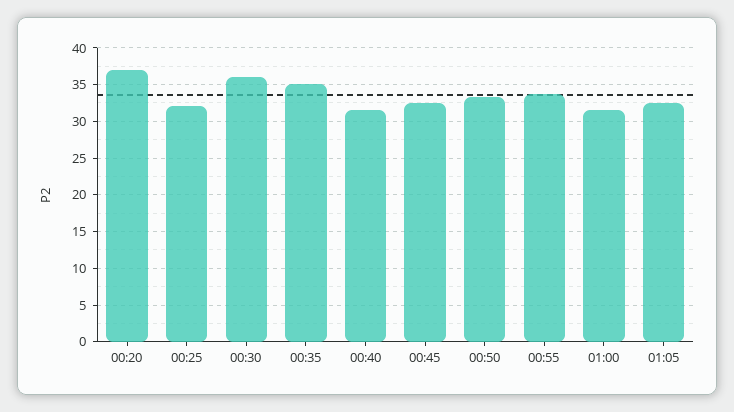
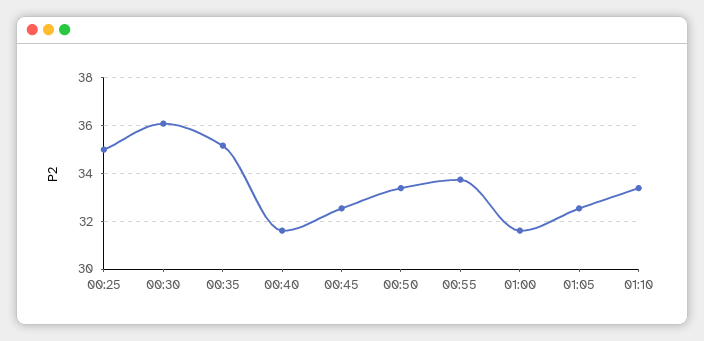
00:20: 37 -> none
00:25: 32 -> 35
01:10: none -> 33.5

